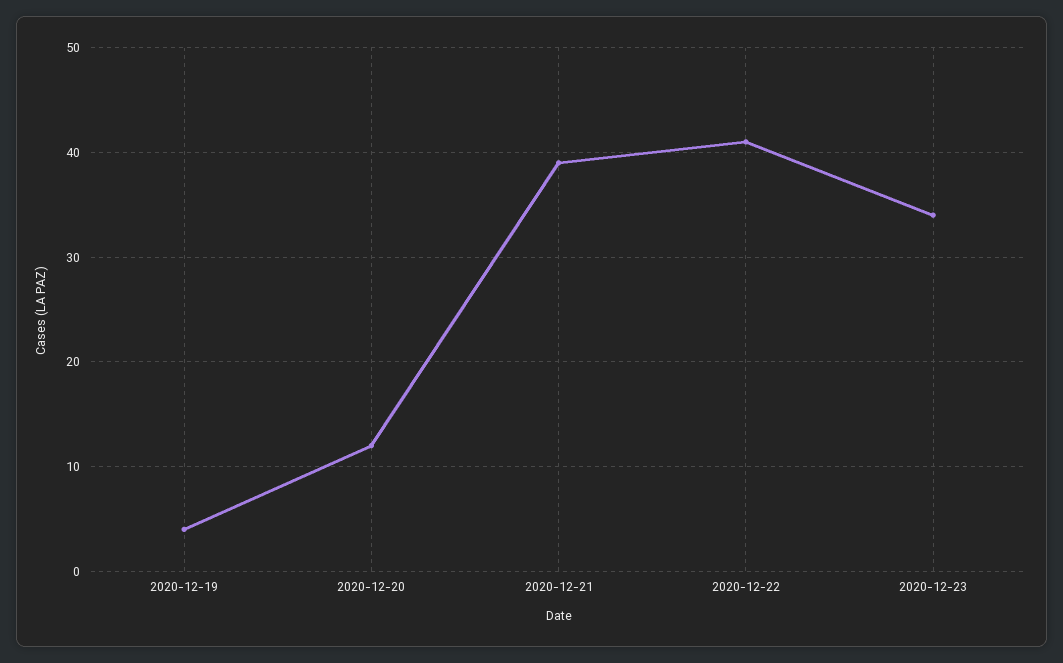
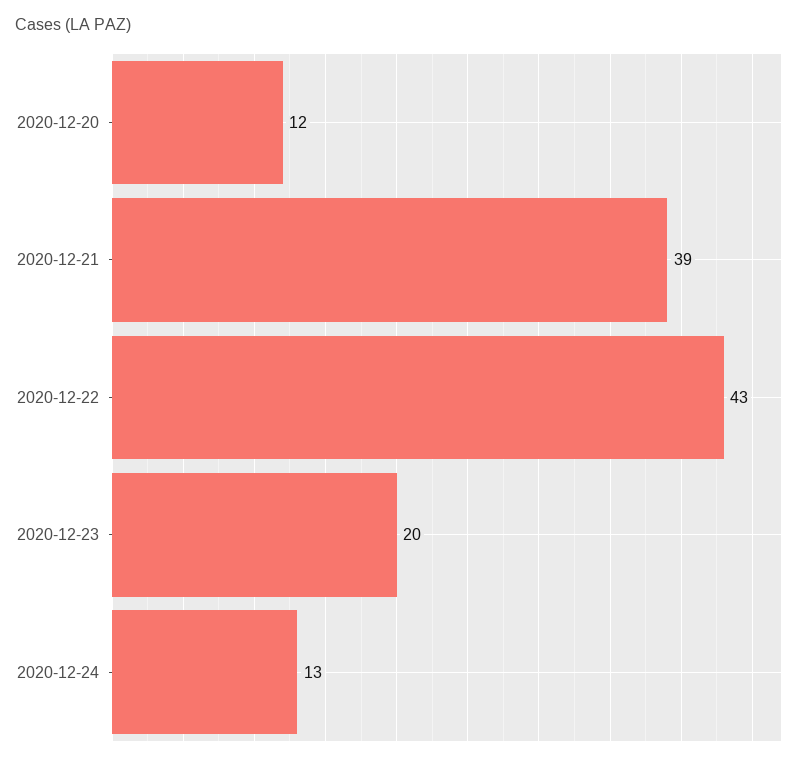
2020-12-19: 4 -> none
2020-12-22: 41 -> 43
2020-12-23: 34 -> 20
2020-12-24: none -> 13

